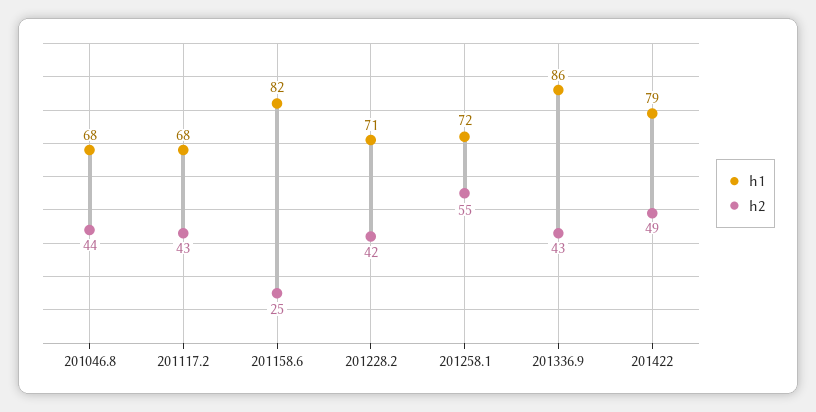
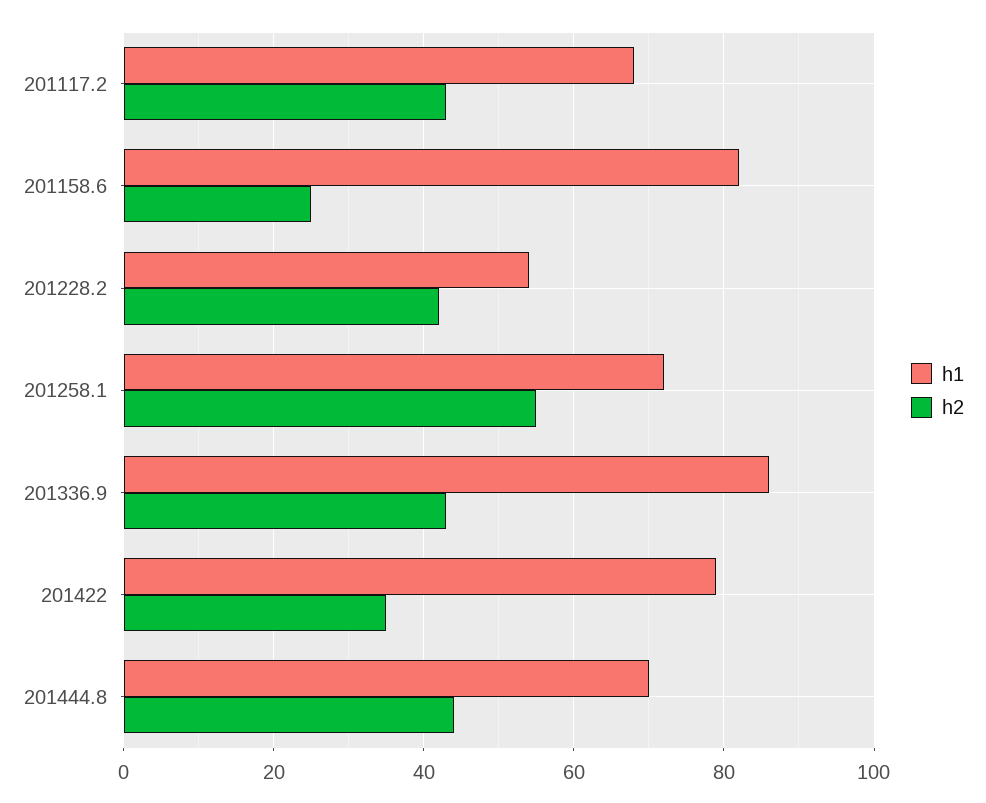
h1, 201046.8: 68 -> none
h2, 201046.8: 44 -> none
h1, 201228.2: 71 -> 55
h2, 201422: 49 -> 35
h1, 201444.8: none -> 70
h2, 201444.8: none -> 45

